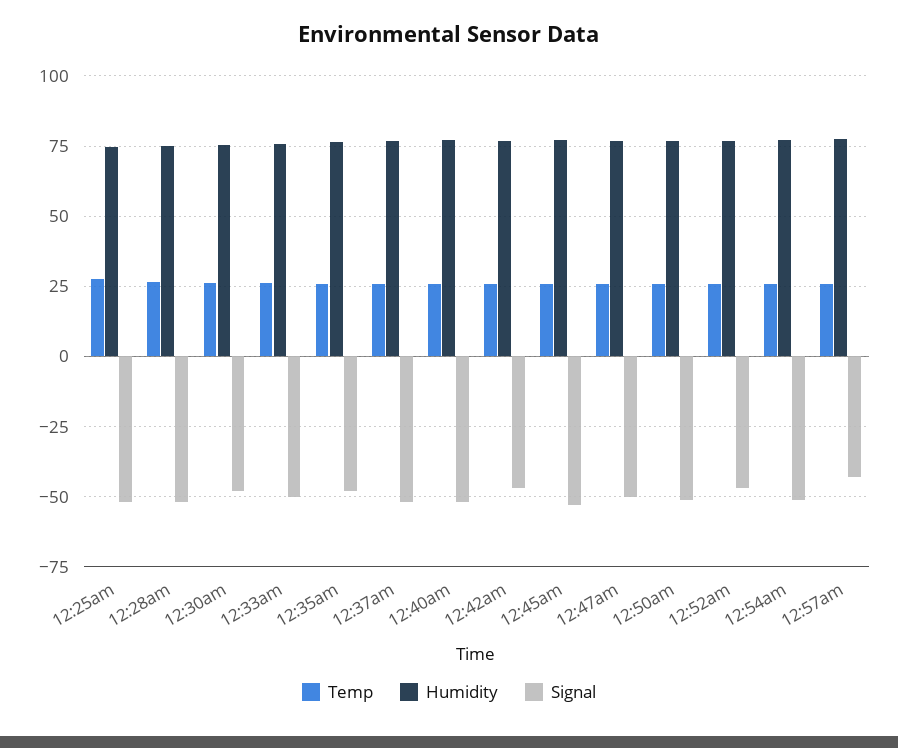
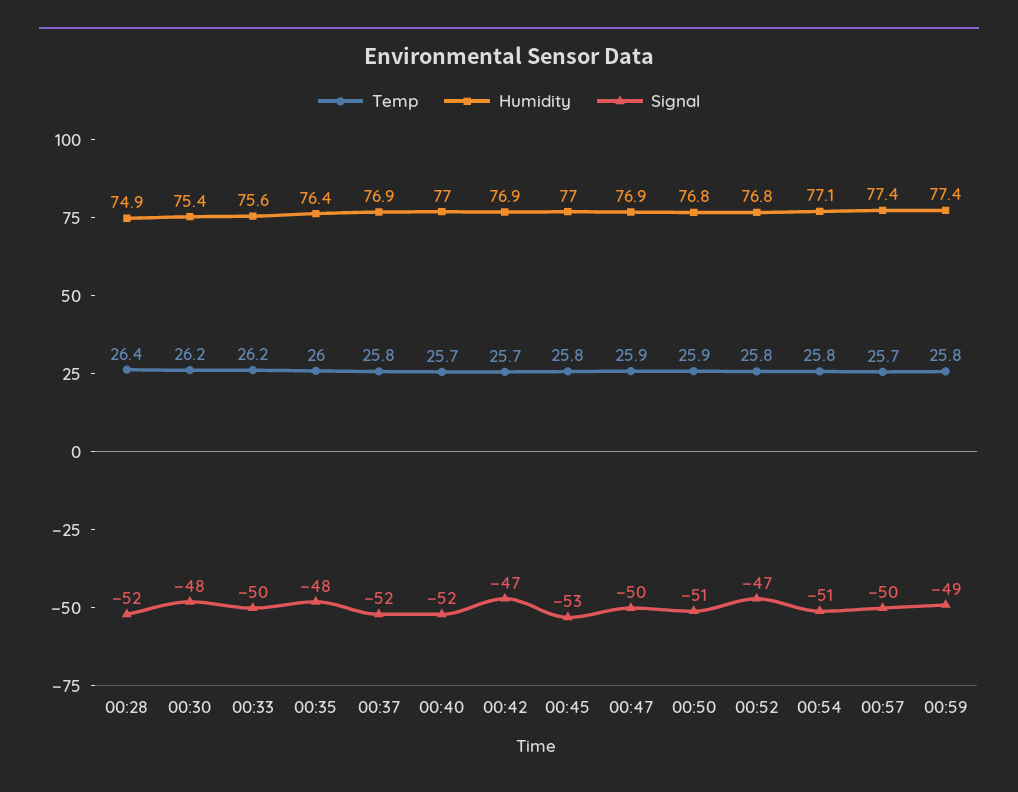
Temp, 12:25am: 27.5 -> none
Humidity, 12:25am: 75 -> none
Signal, 12:25am: -52.5 -> none
Signal, 12:57am: -42.5 -> -50
Temp, 00:59: none -> 25.8
Humidity, 00:59: none -> 77.4
Signal, 00:59: none -> -49

